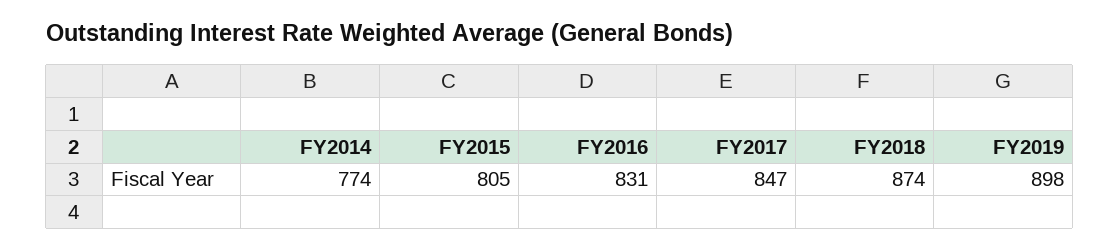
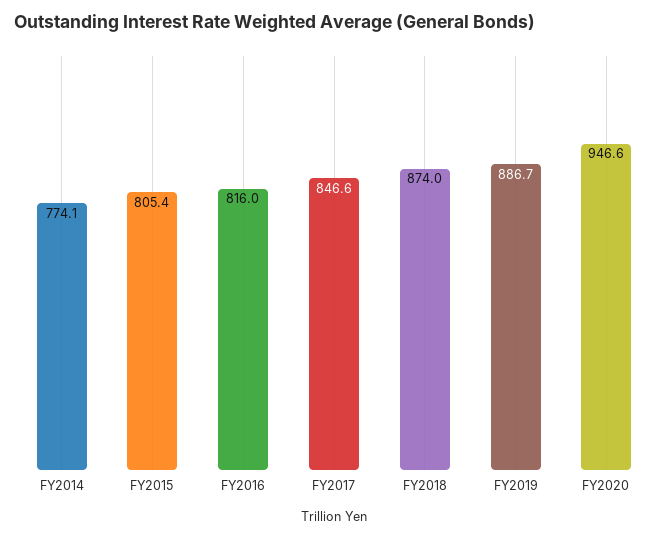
FY2016: 831 -> 816
FY2019: 898 -> 886.7
FY2020: none -> 946.6

